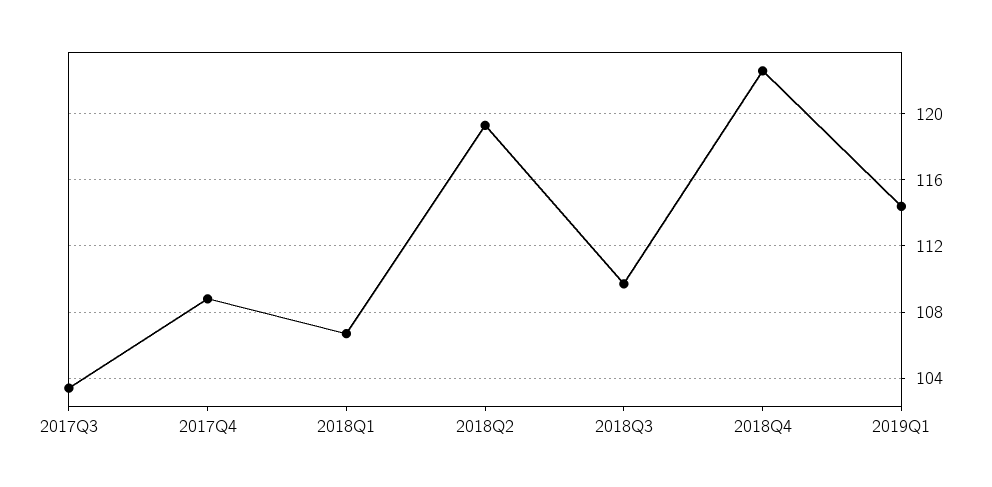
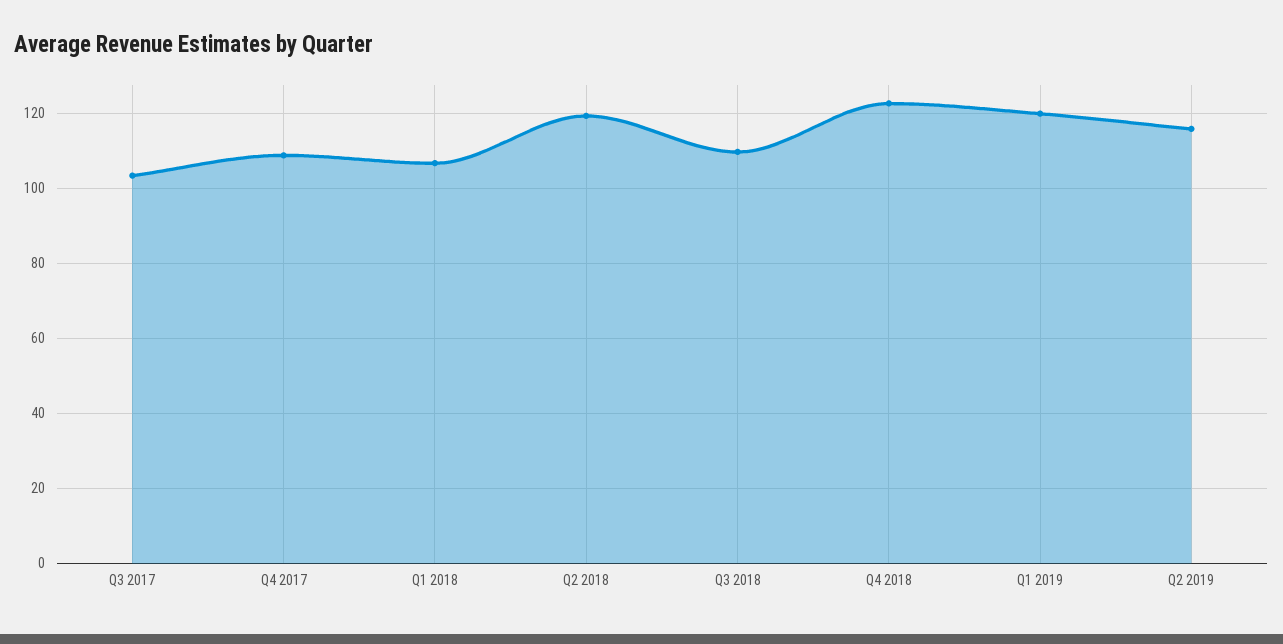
2019Q1: 114.5 -> 120
Q2 2019: none -> 116

